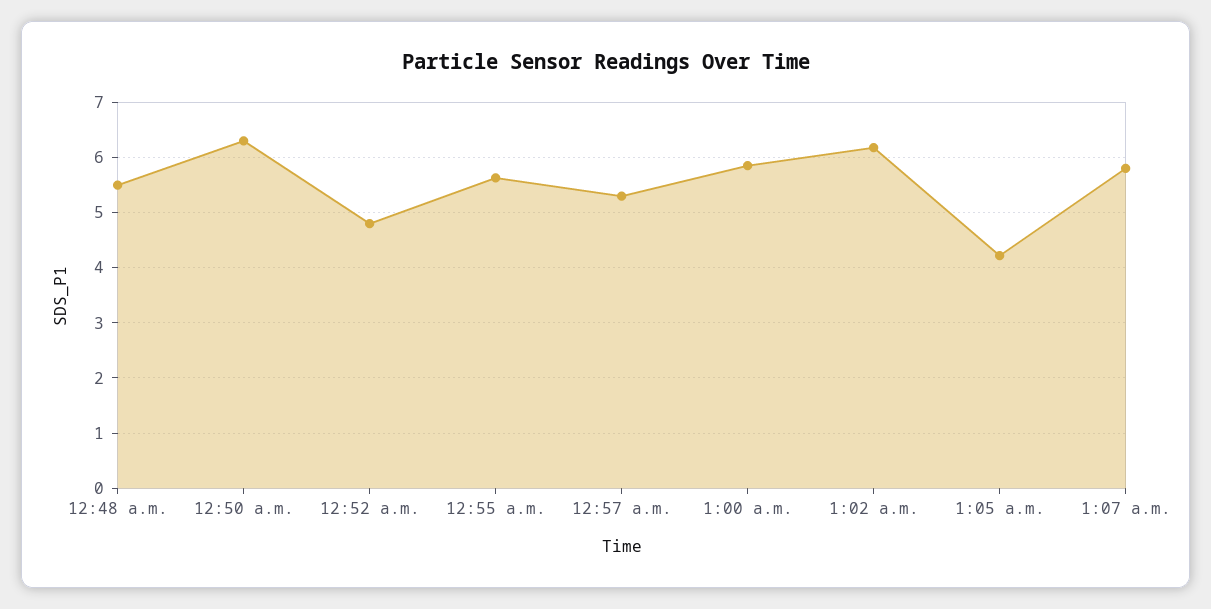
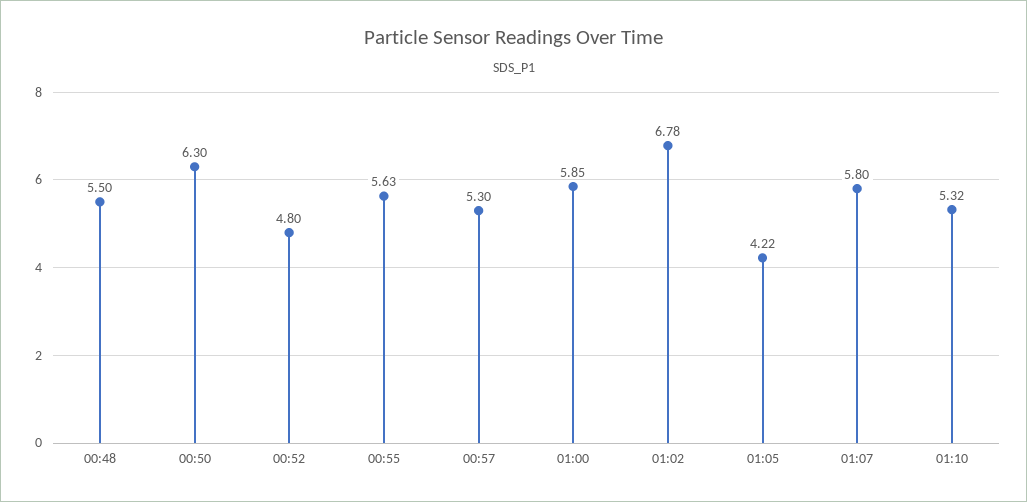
1:02 a.m.: 6.2 -> 6.78
01:10: none -> 5.32

